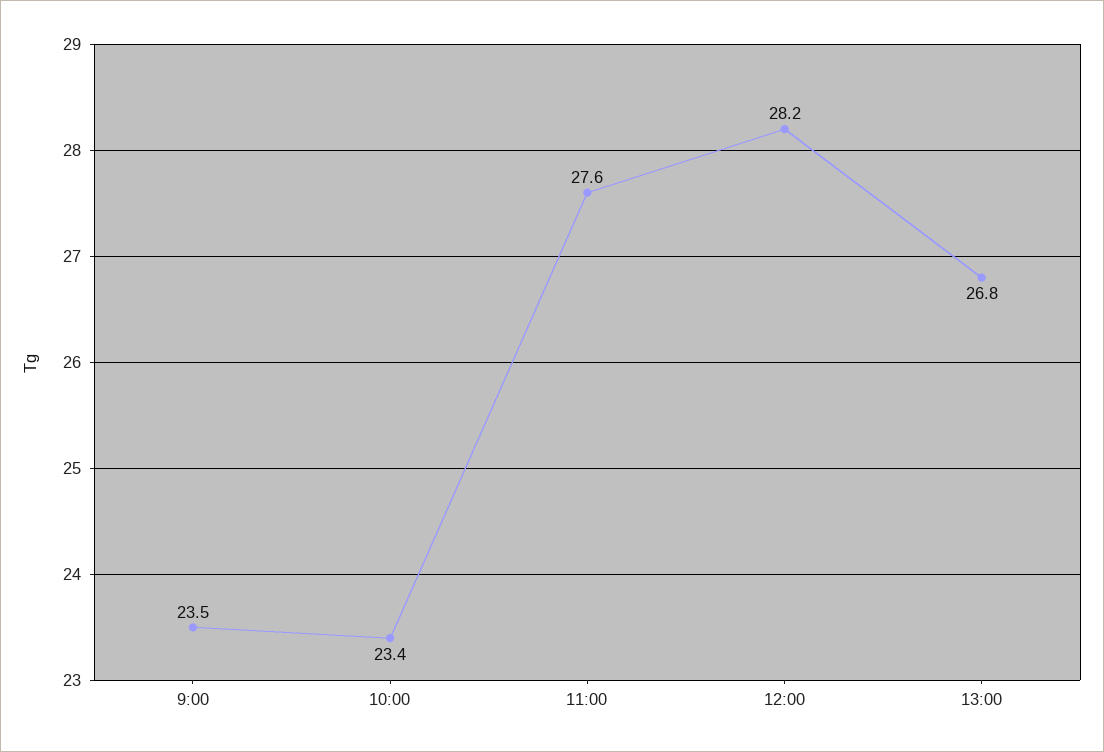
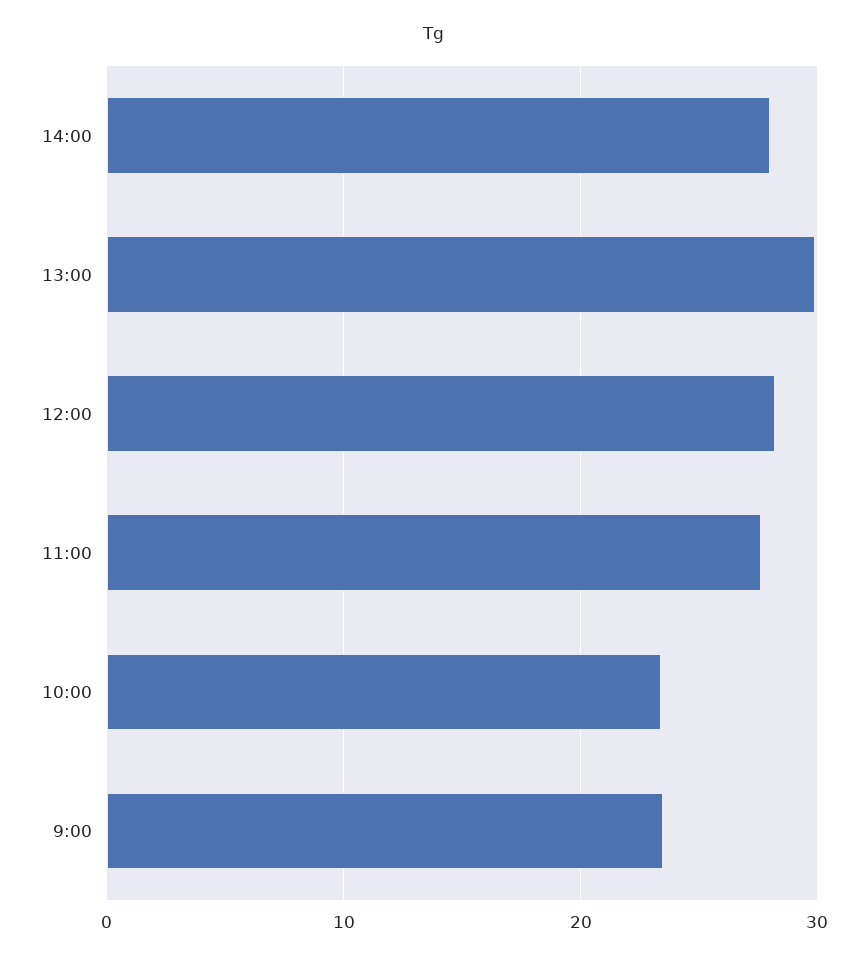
13:00: 26.8 -> 30
14:00: none -> 28

